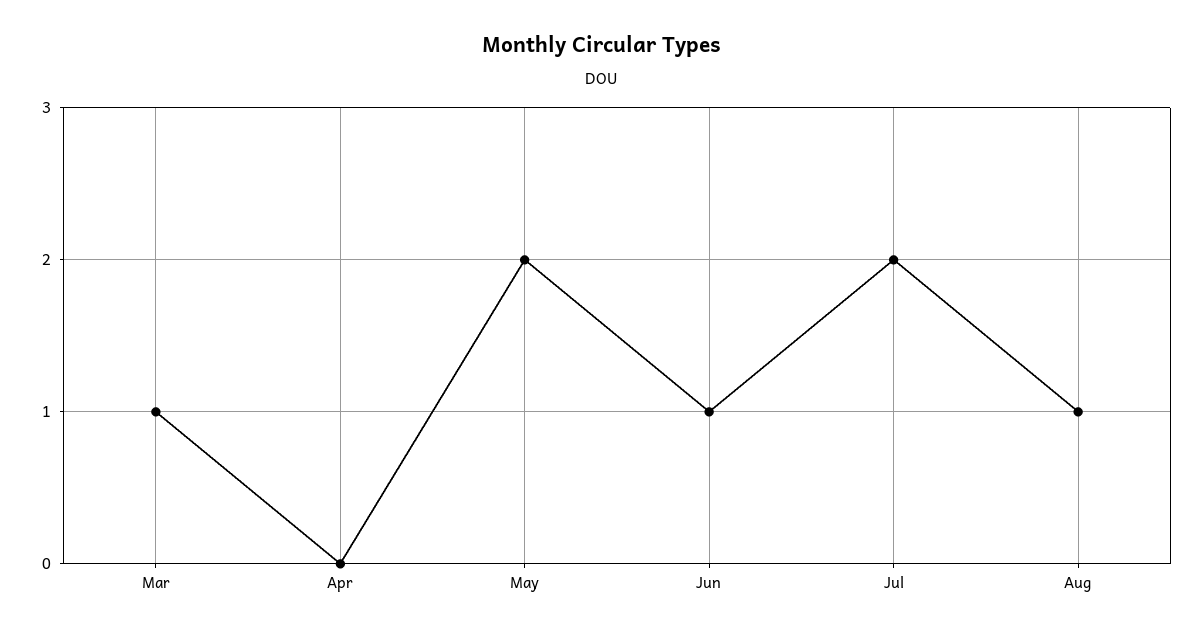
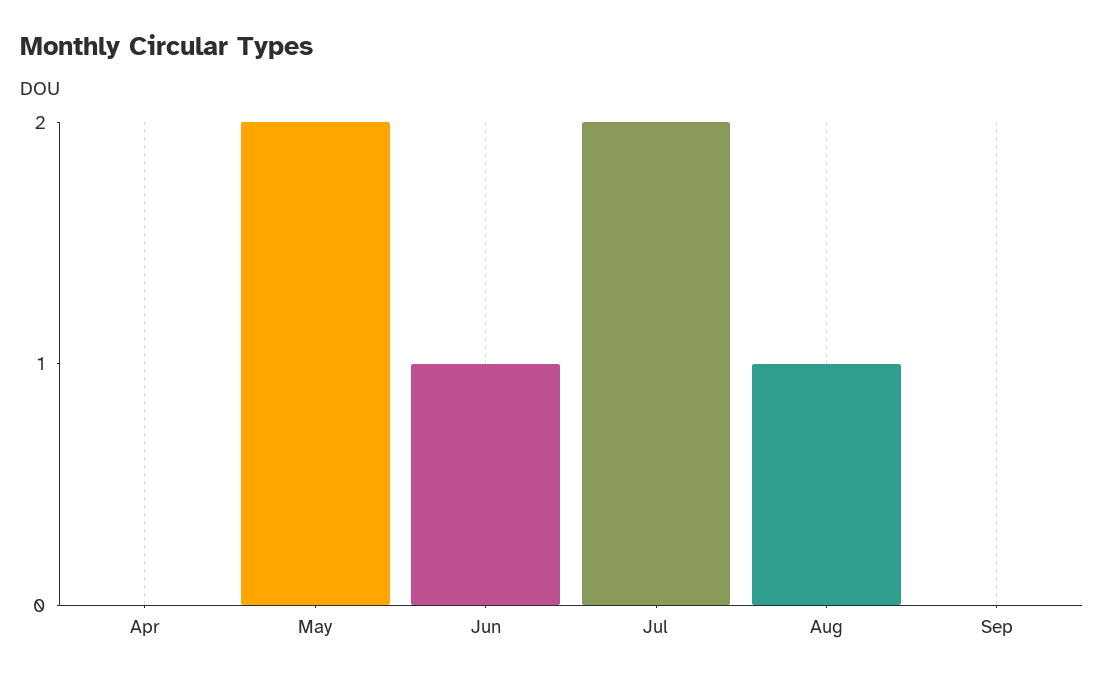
Mar: 1 -> none
Sep: none -> 0

